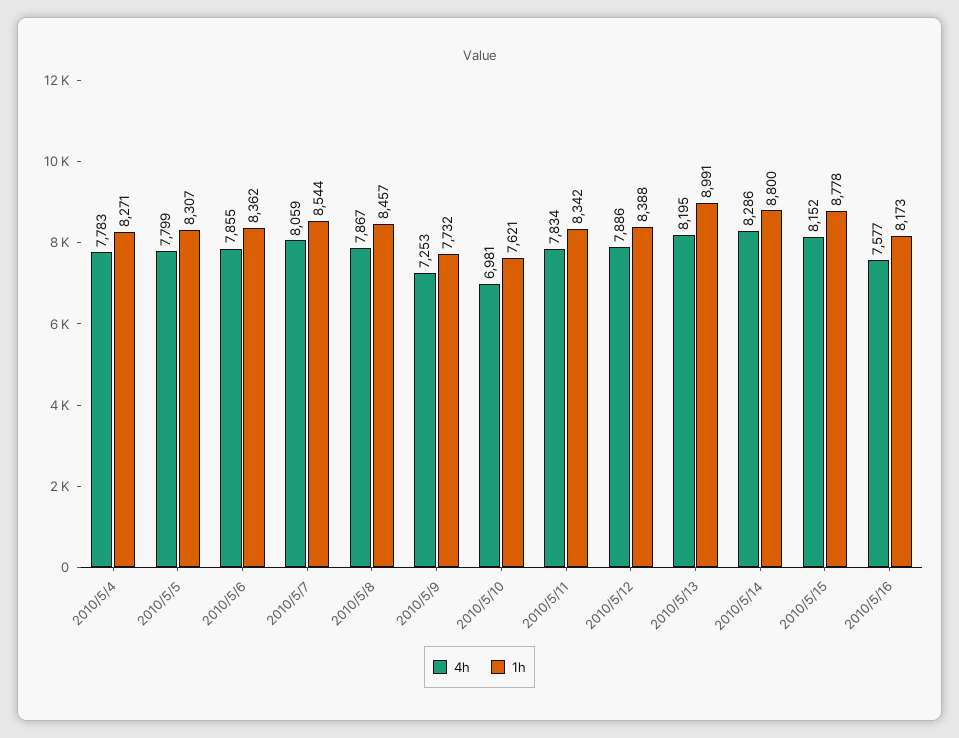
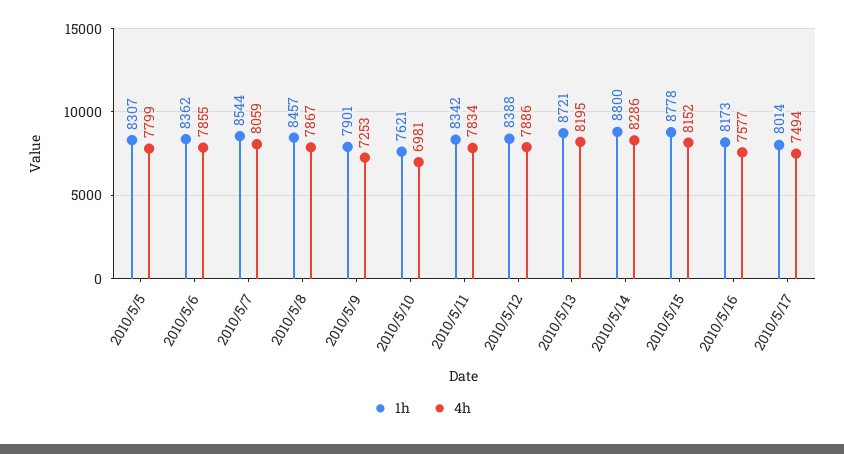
4h, 2010/5/4: 7783 -> none
1h, 2010/5/4: 8271 -> none
1h, 2010/5/9: 7732 -> 7901
1h, 2010/5/13: 8991 -> 8721
1h, 2010/5/17: none -> 8014
4h, 2010/5/17: none -> 7494

